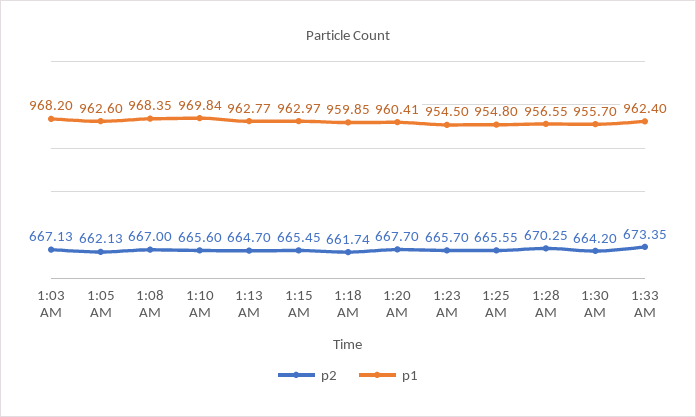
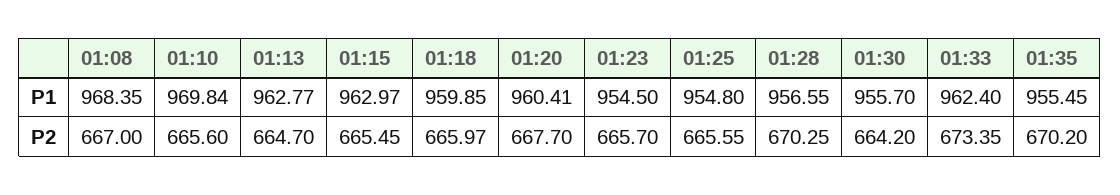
p2, 1:03 AM: 667.13 -> none
p1, 1:03 AM: 968.2 -> none
p2, 1:05 AM: 662.13 -> none
p1, 1:05 AM: 962.6 -> none
p2, 1:18 AM: 661.74 -> 665.97
p1, 01:35: none -> 955.45
p2, 01:35: none -> 670.2

